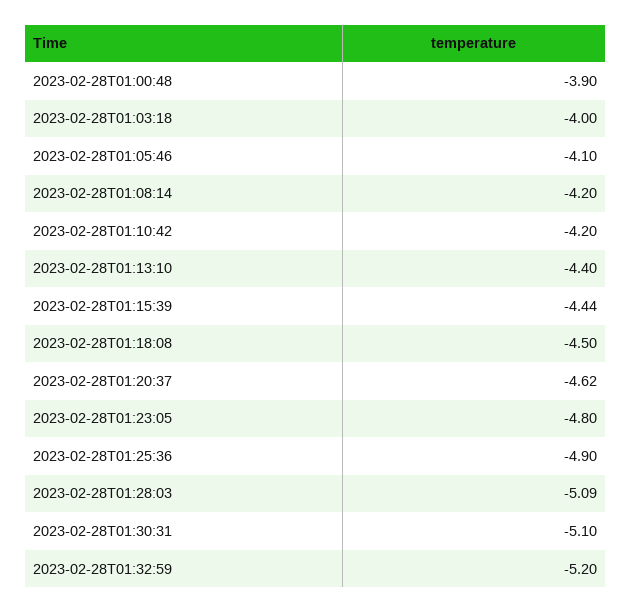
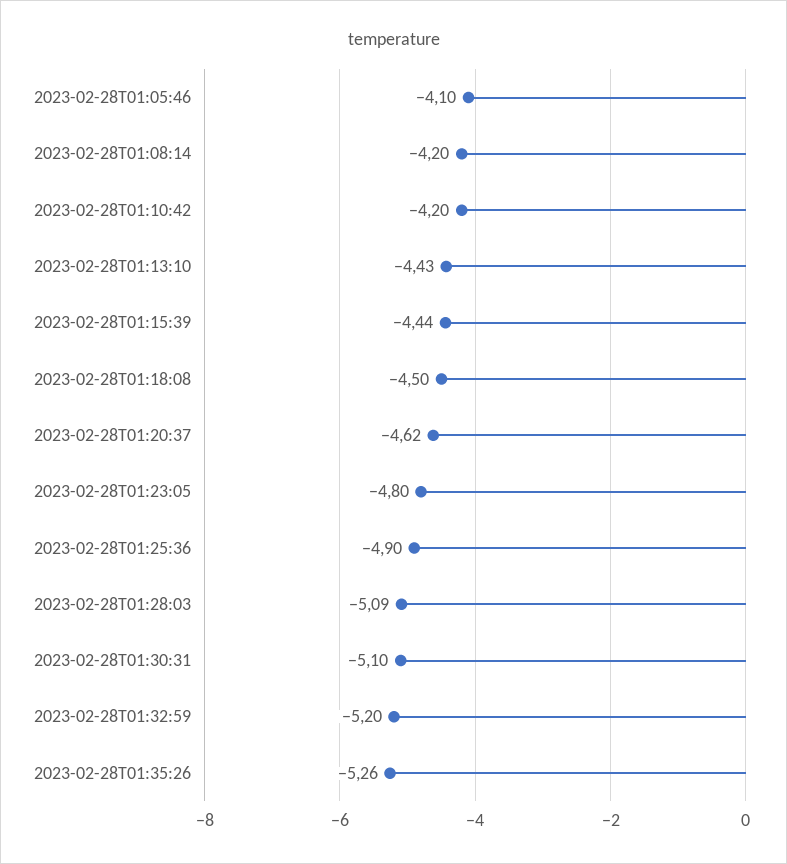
2023-02-28T01:00:48: -3.9 -> none
2023-02-28T01:03:18: -4 -> none
2023-02-28T01:13:10: -4.4 -> -4.43
2023-02-28T01:35:26: none -> -5.26

